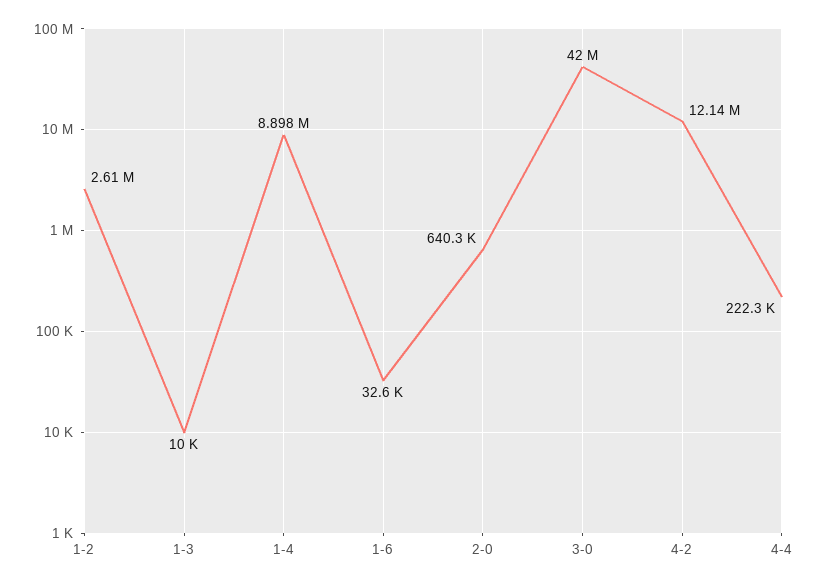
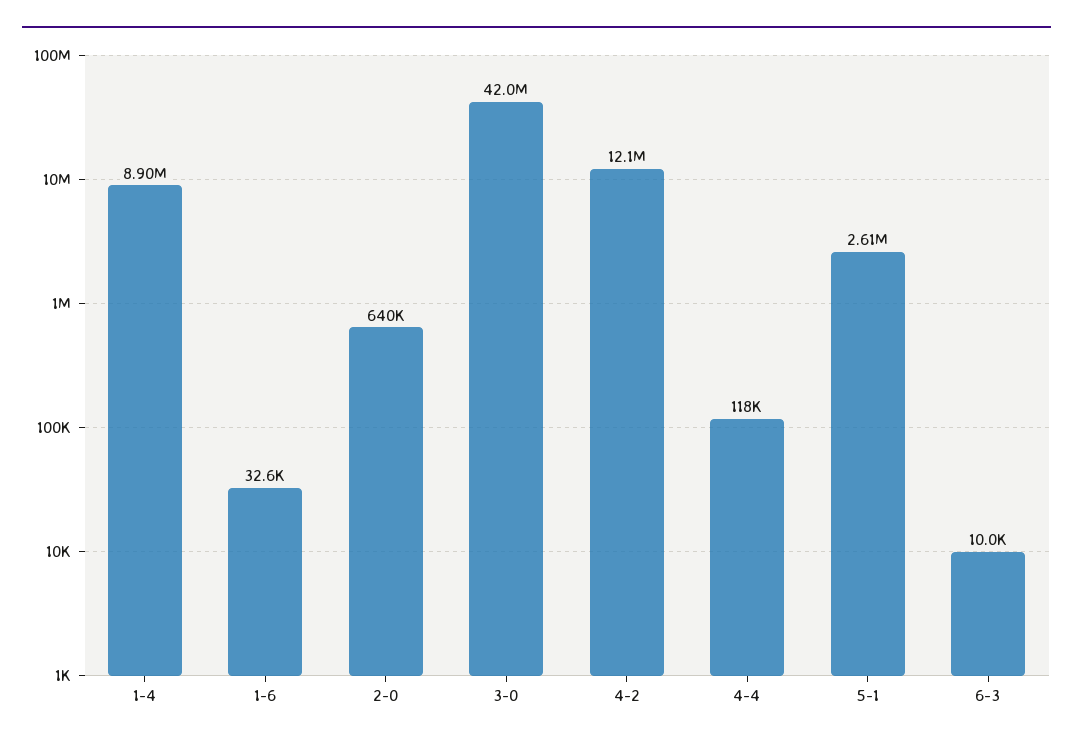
1-2: 2610000 -> none
1-3: 10000 -> none
4-4: 222300 -> 118000
5-1: none -> 2610000
6-3: none -> 10000

